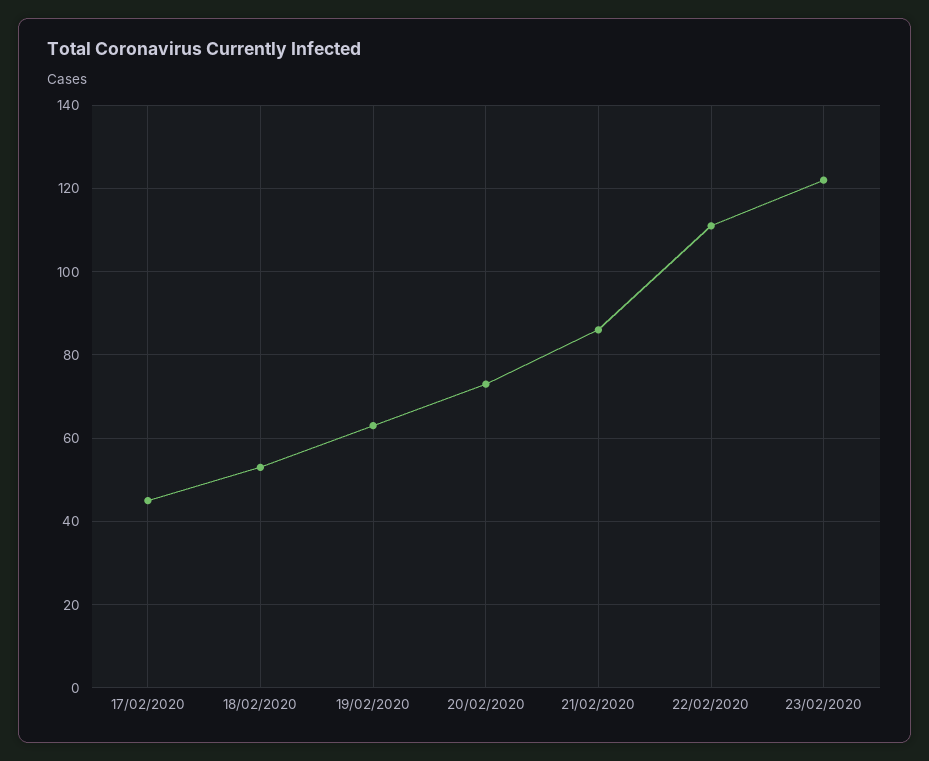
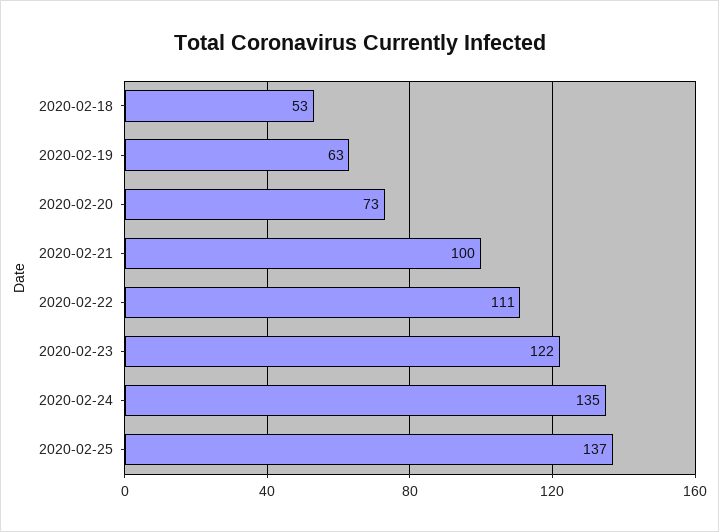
17/02/2020: 45 -> none
21/02/2020: 85 -> 100
2020-02-24: none -> 135
2020-02-25: none -> 137

